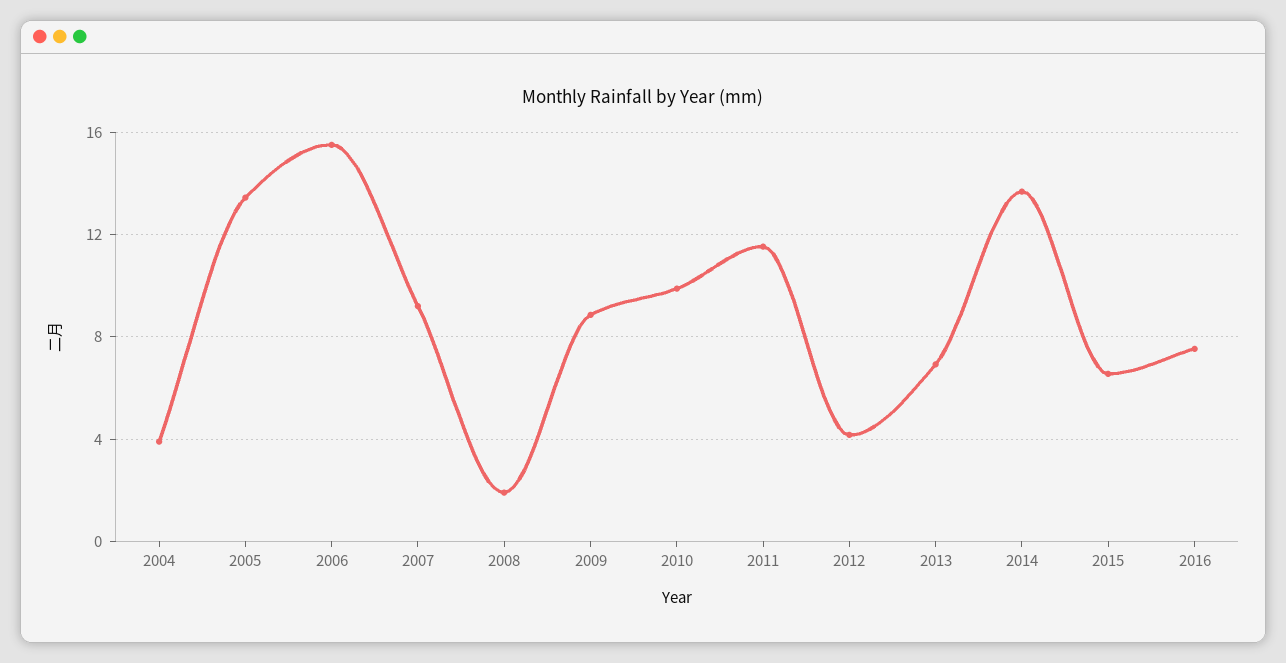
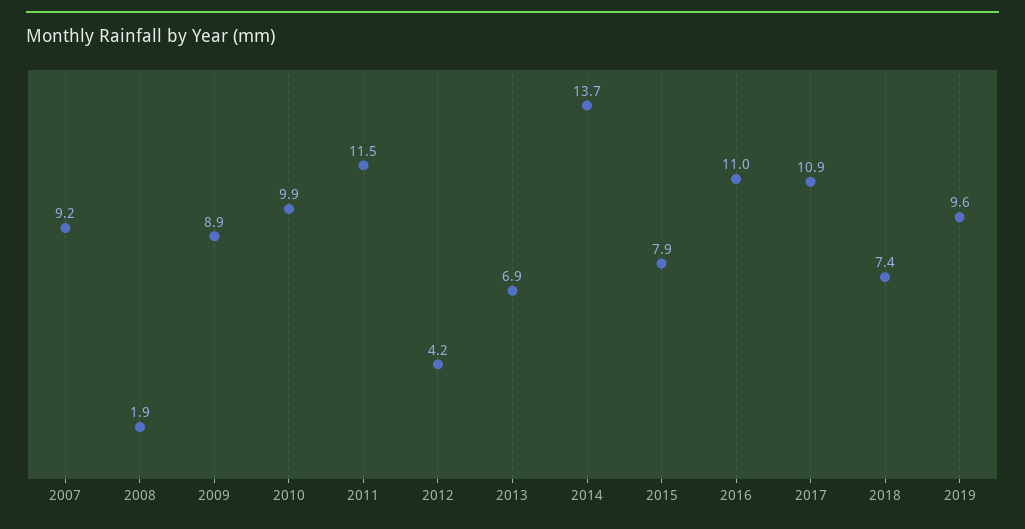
2004: 4 -> none
2005: 13.5 -> none
2006: 15.5 -> none
2015: 6.5 -> 7.9
2016: 7.5 -> 11
2017: none -> 10.9
2018: none -> 7.4
2019: none -> 9.6

